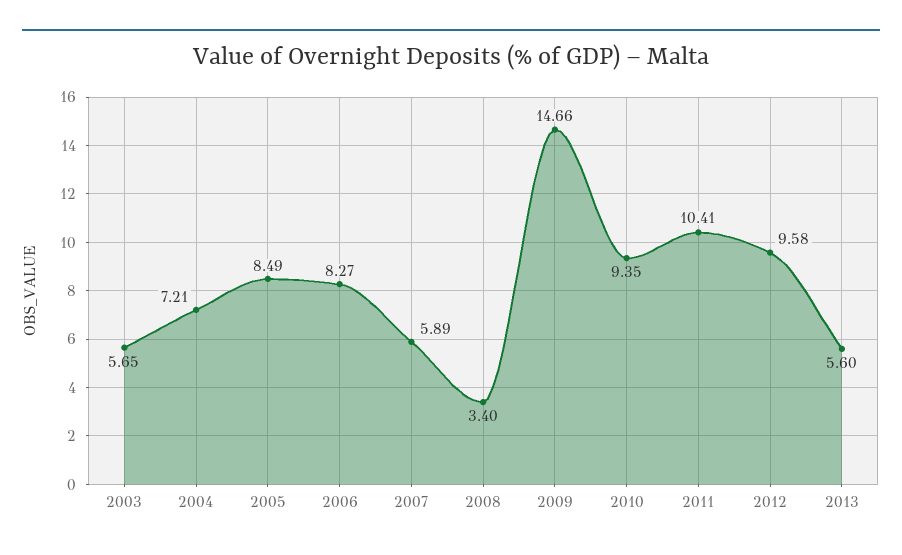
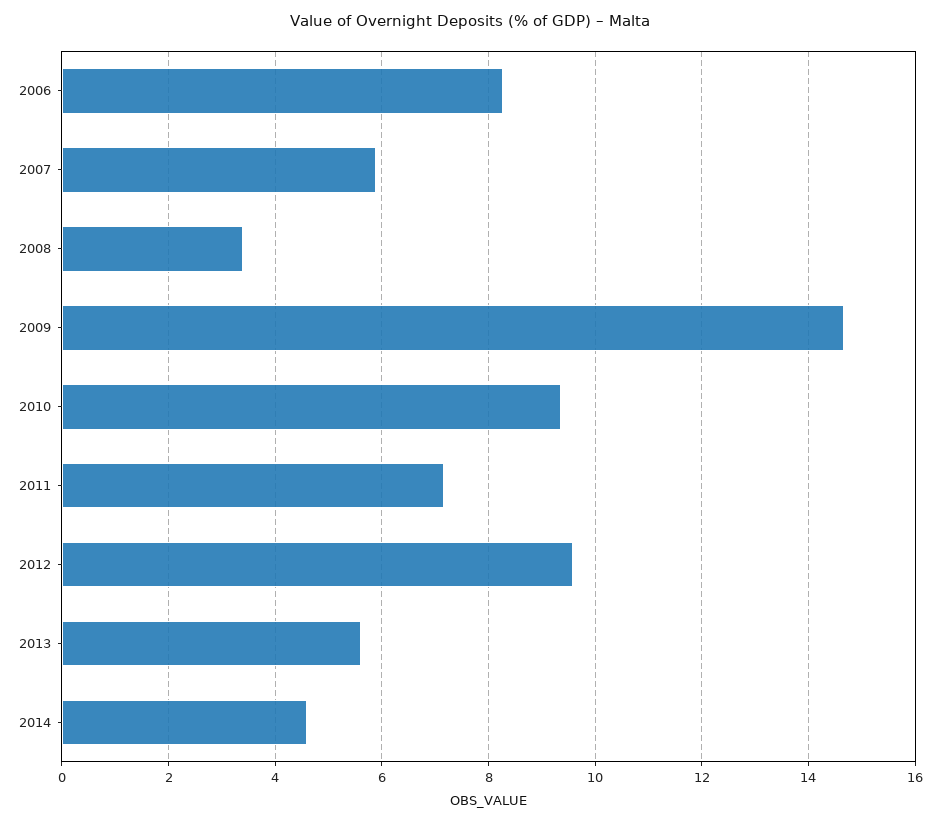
2003: 5.65 -> none
2004: 7.21 -> none
2005: 8.49 -> none
2011: 10.41 -> 7.2
2014: none -> 4.6

